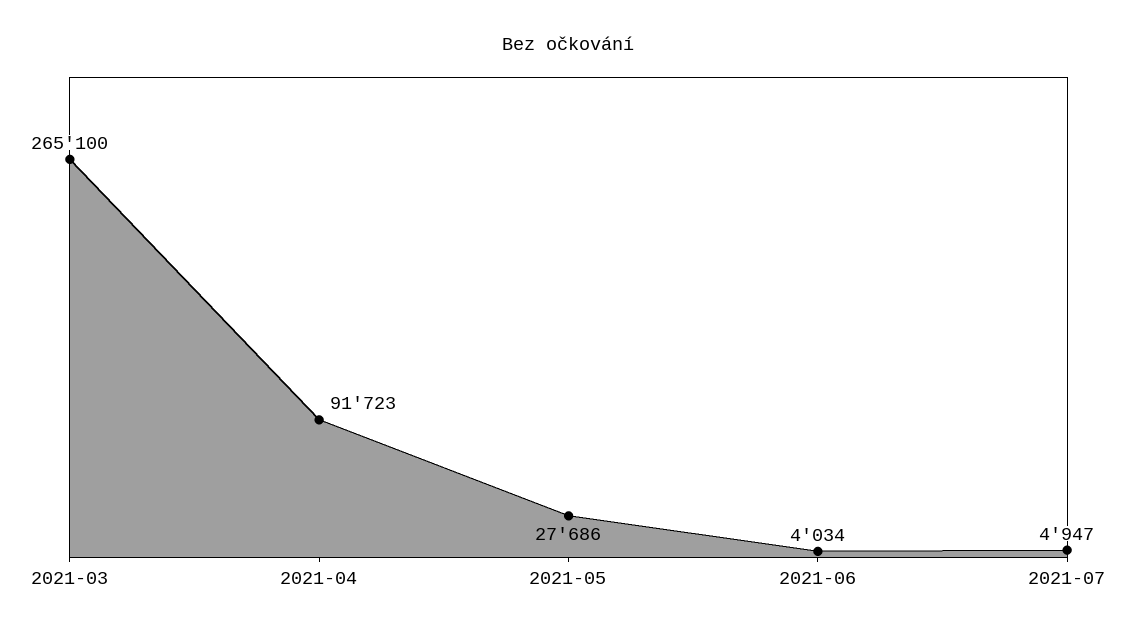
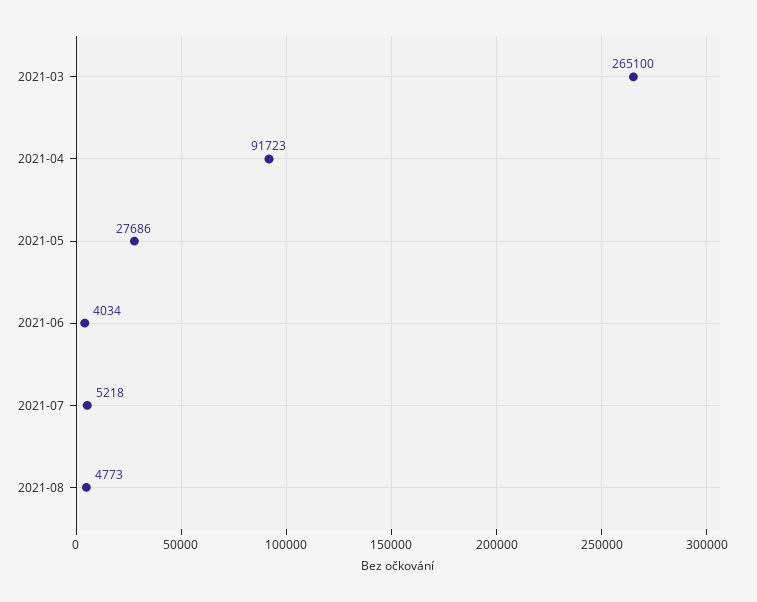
2021-07: 4947 -> 5218
2021-08: none -> 4773

